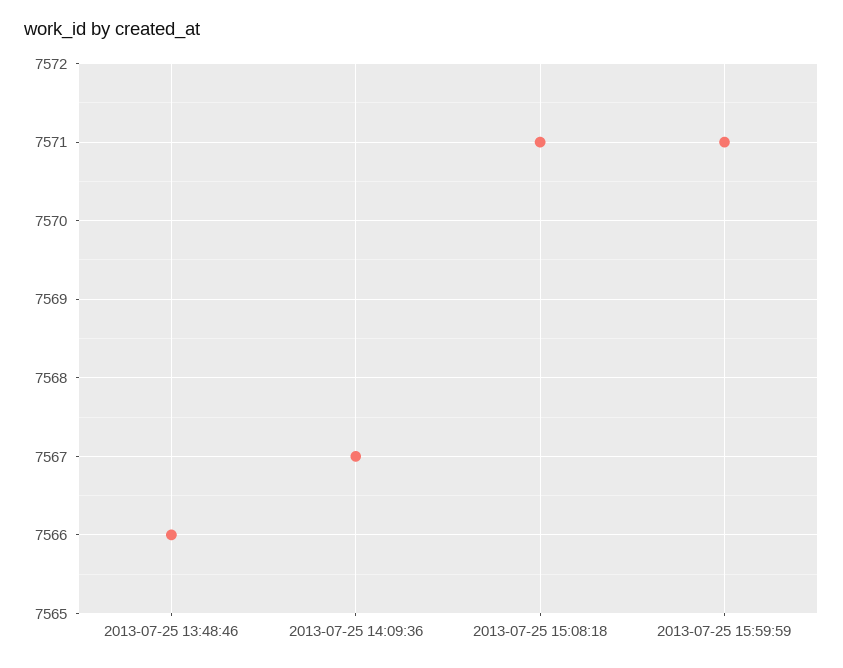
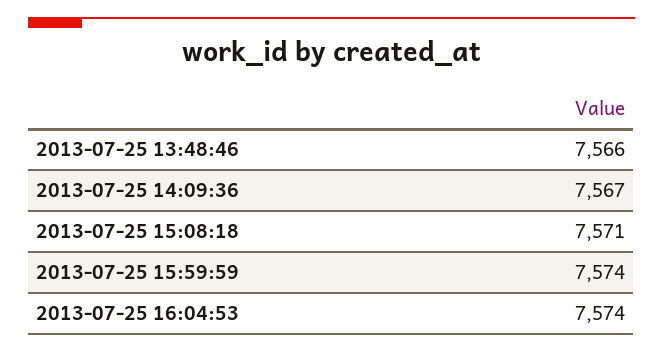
2013-07-25 15:59:59: 7571 -> 7574
2013-07-25 16:04:53: none -> 7574

